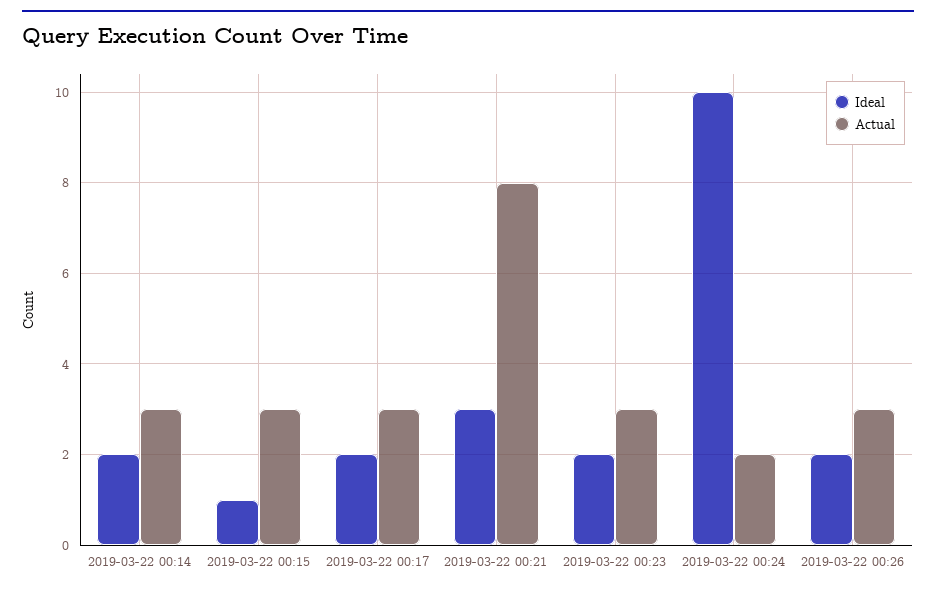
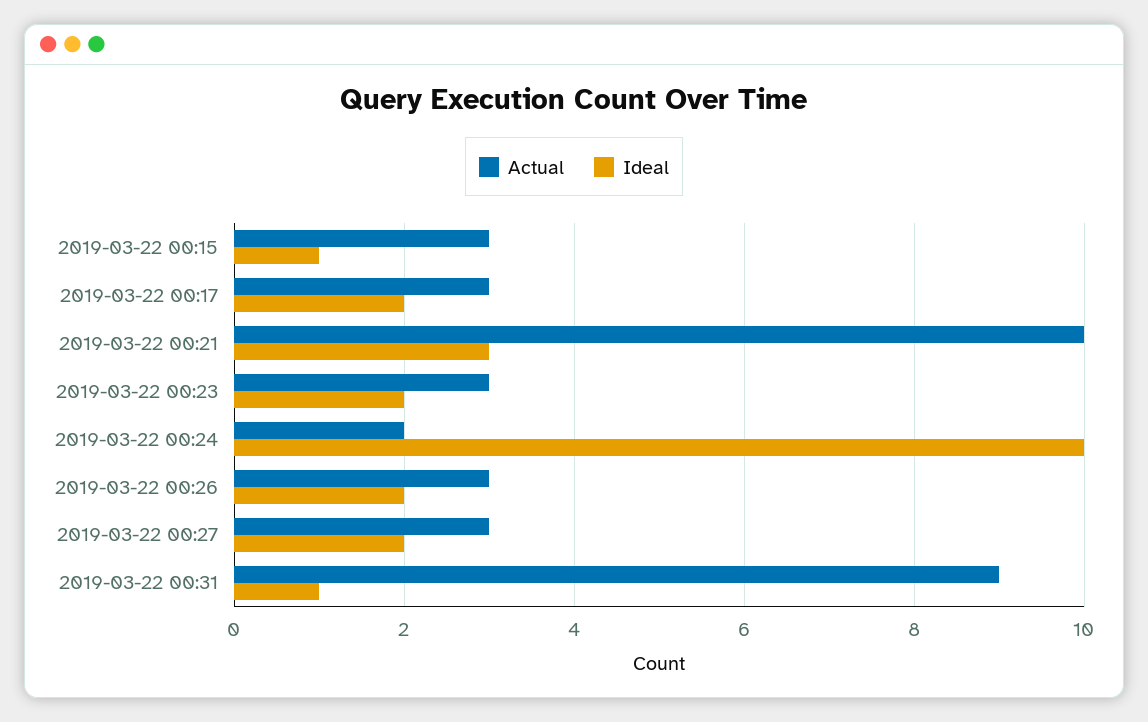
Ideal, 2019-03-22 00:14: 2 -> none
Actual, 2019-03-22 00:14: 3 -> none
Actual, 2019-03-22 00:21: 8 -> 10
Actual, 2019-03-22 00:27: none -> 3
Ideal, 2019-03-22 00:27: none -> 2
Actual, 2019-03-22 00:31: none -> 9
Ideal, 2019-03-22 00:31: none -> 1

